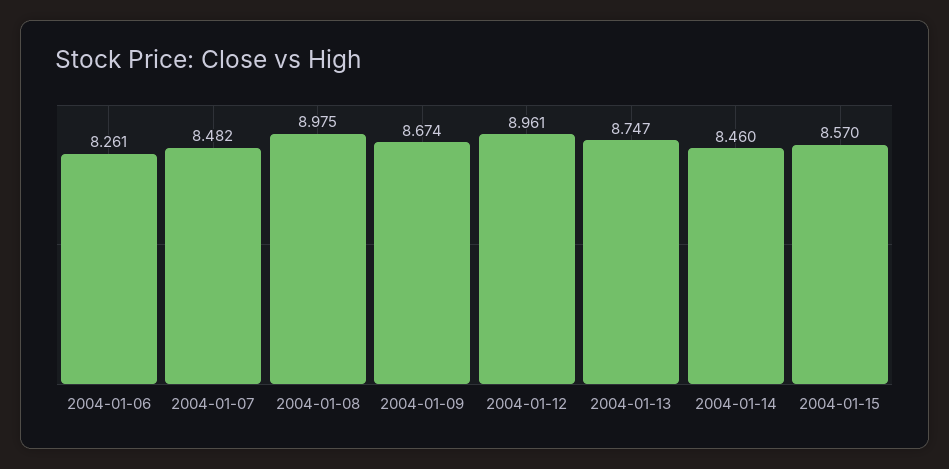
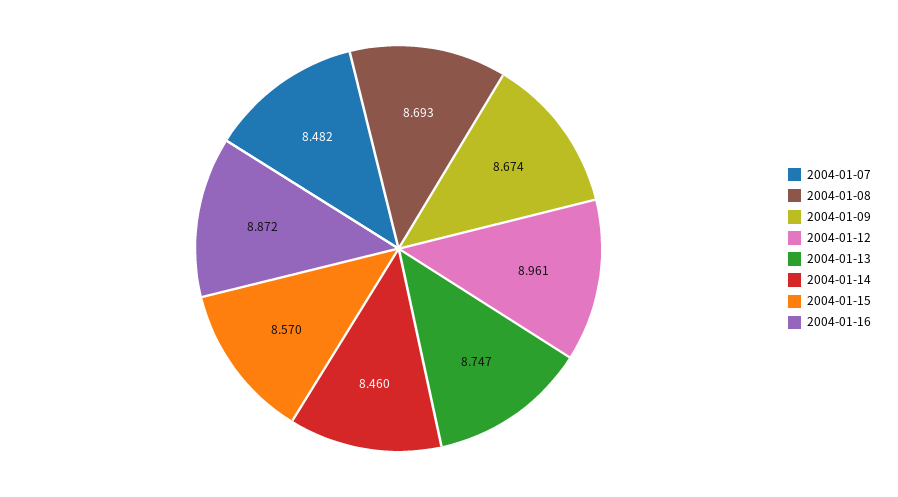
2004-01-06: 8.261 -> none
2004-01-08: 8.975 -> 8.693
2004-01-16: none -> 8.872

